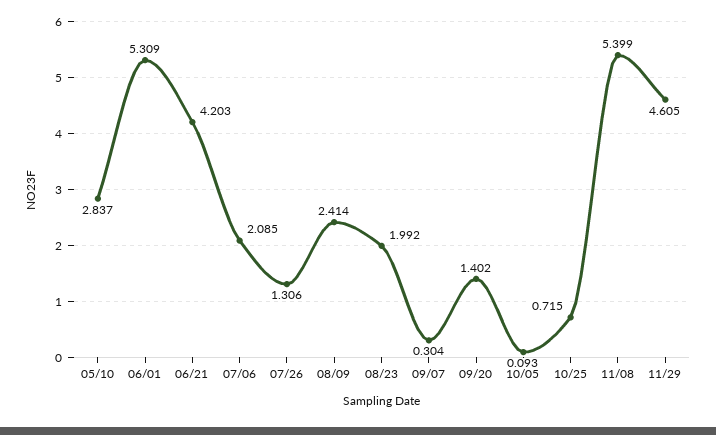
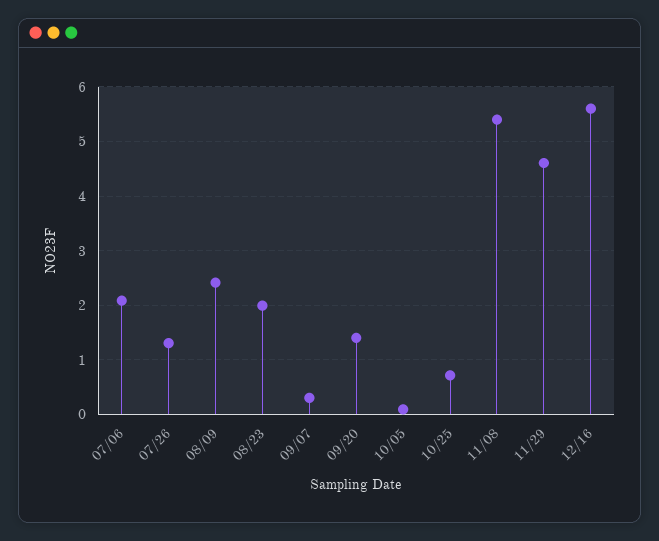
05/10: 2.837 -> none
06/01: 5.309 -> none
06/21: 4.203 -> none
12/16: none -> 5.6

